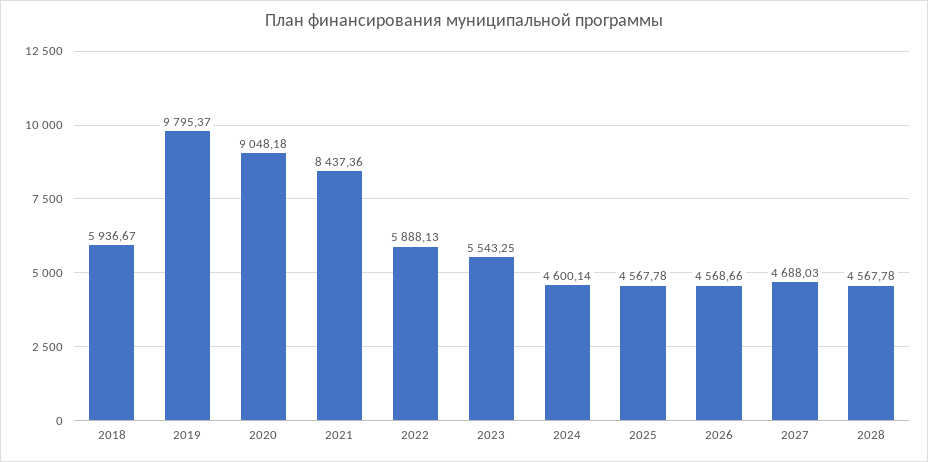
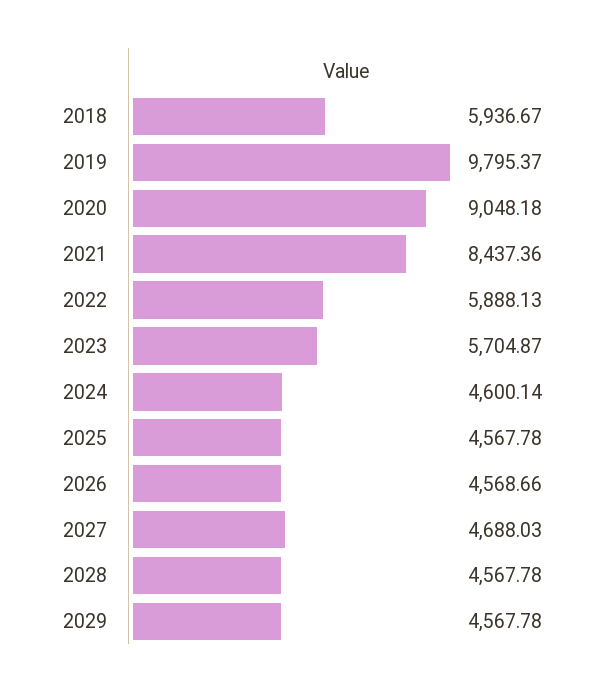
2023: 5543.25 -> 5704.87
2029: none -> 4567.78

